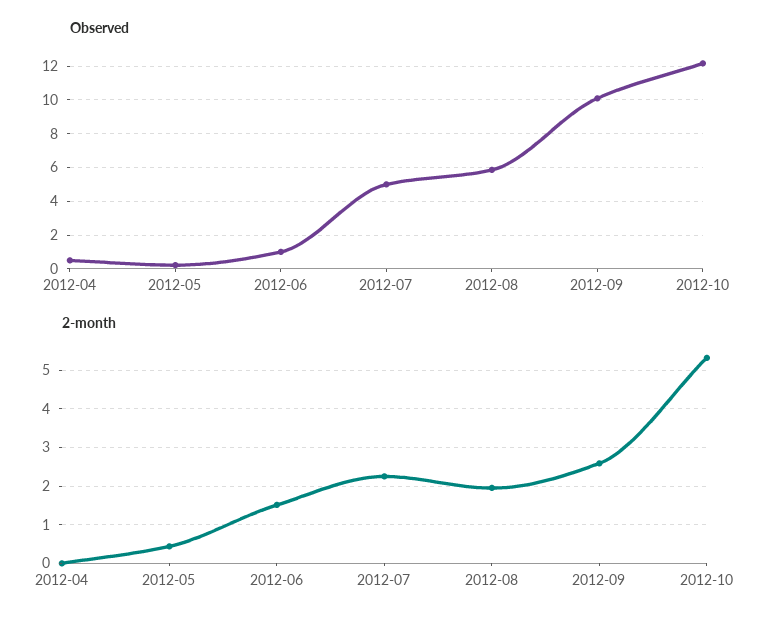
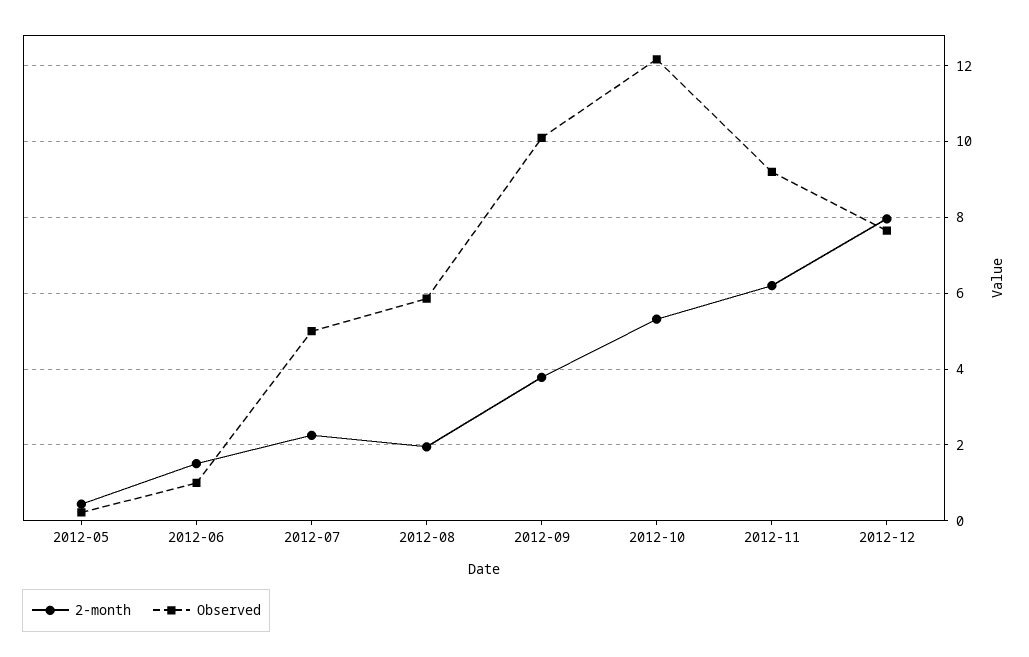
Observed, 2012-04: 0.5 -> none
2-month, 2012-04: 0 -> none
2-month, 2012-09: 2.6 -> 3.8
2-month, 2012-11: none -> 6.2
Observed, 2012-11: none -> 9.2
2-month, 2012-12: none -> 8
Observed, 2012-12: none -> 7.6

